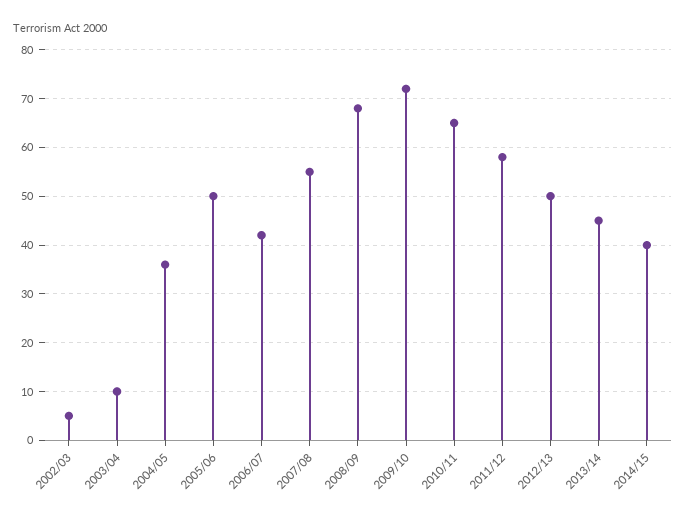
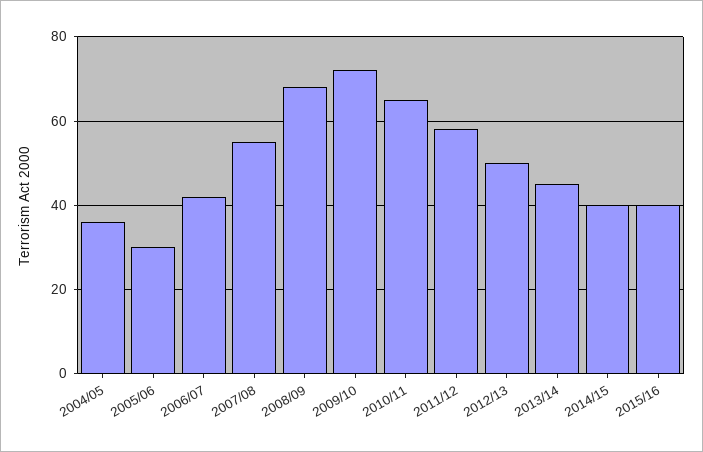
2002/03: 5 -> none
2003/04: 10 -> none
2005/06: 50 -> 30
2015/16: none -> 40

